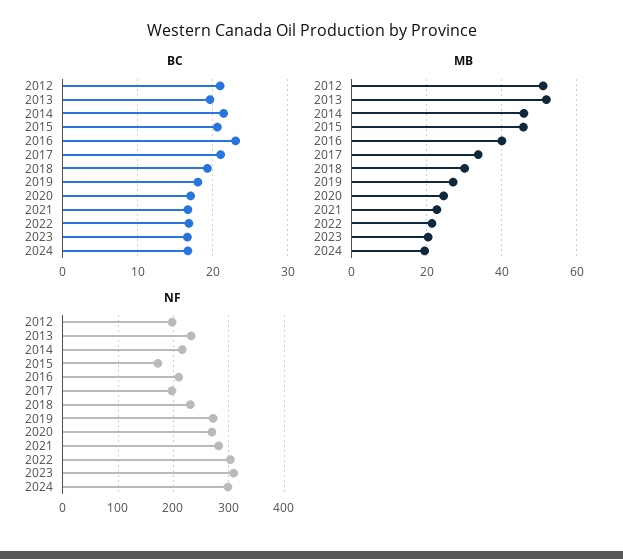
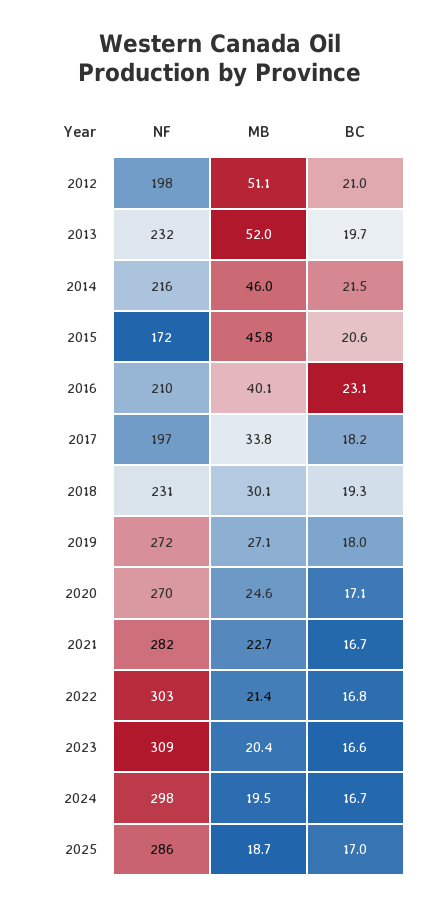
BC, 2017: 21 -> 18.2
NF, 2025: none -> 286
MB, 2025: none -> 18.7
BC, 2025: none -> 17

